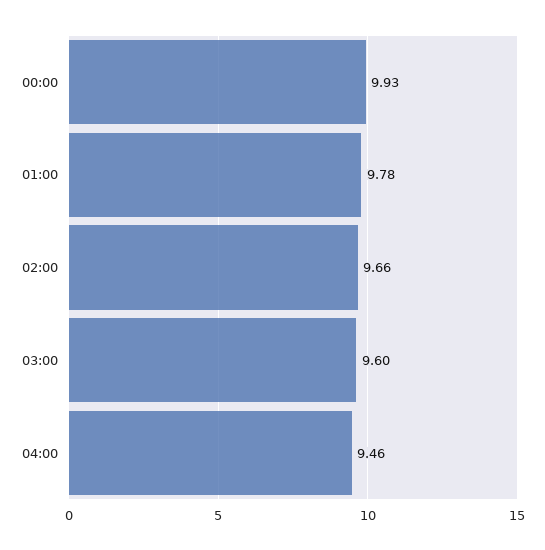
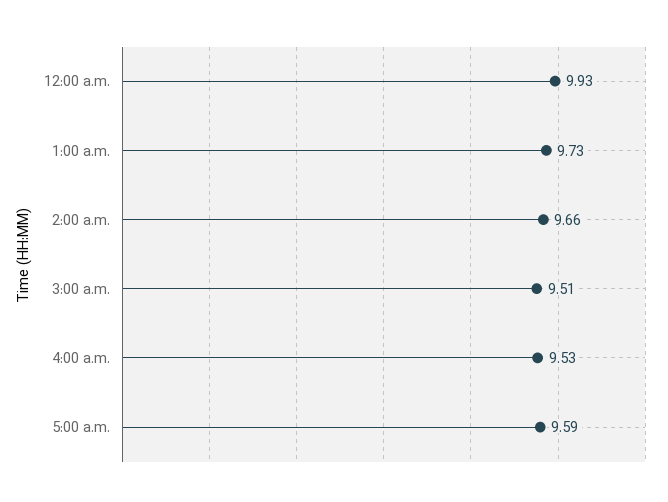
01:00: 9.78 -> 9.73
03:00: 9.6 -> 9.51
04:00: 9.46 -> 9.53
5:00 a.m.: none -> 9.59

